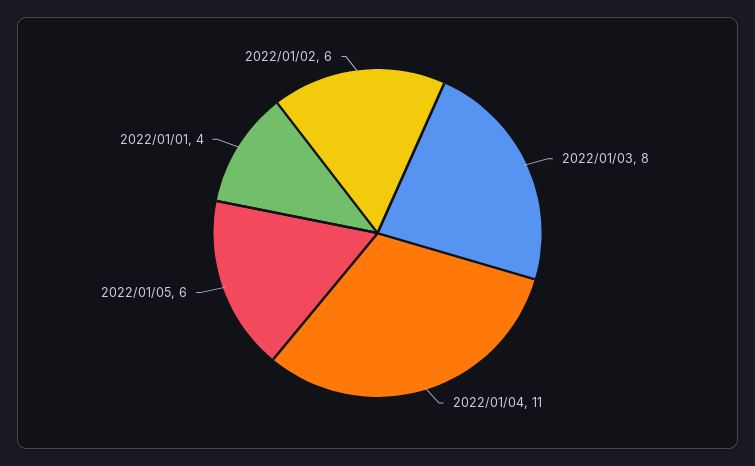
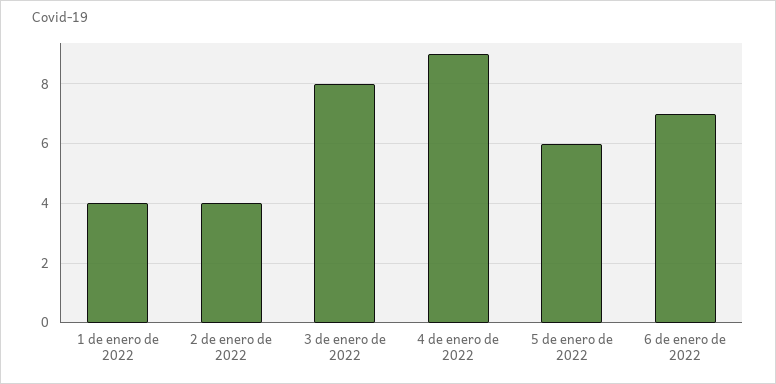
2022/01/04: 11 -> 9
2022/01/02: 6 -> 4
6 de enero de 2022: none -> 7

